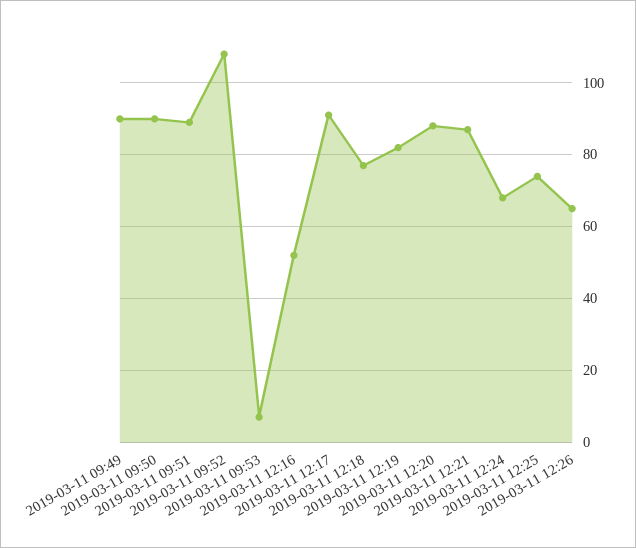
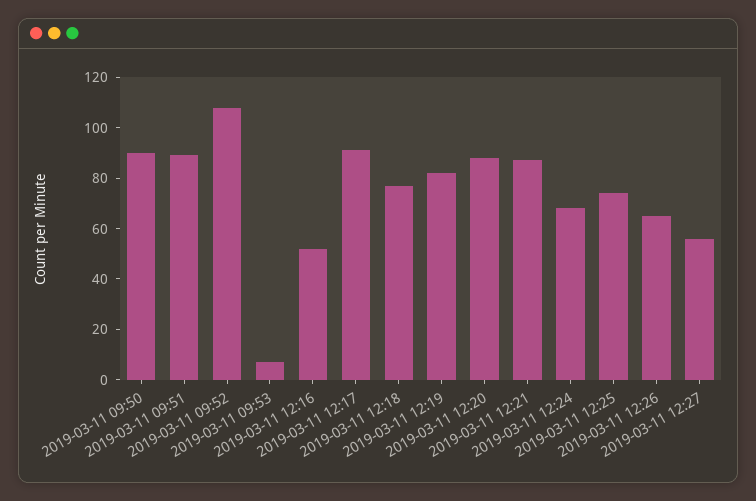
2019-03-11 09:49: 90 -> none
2019-03-11 12:27: none -> 55

